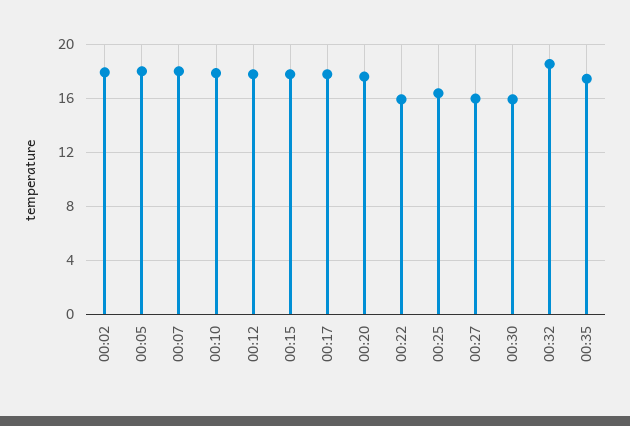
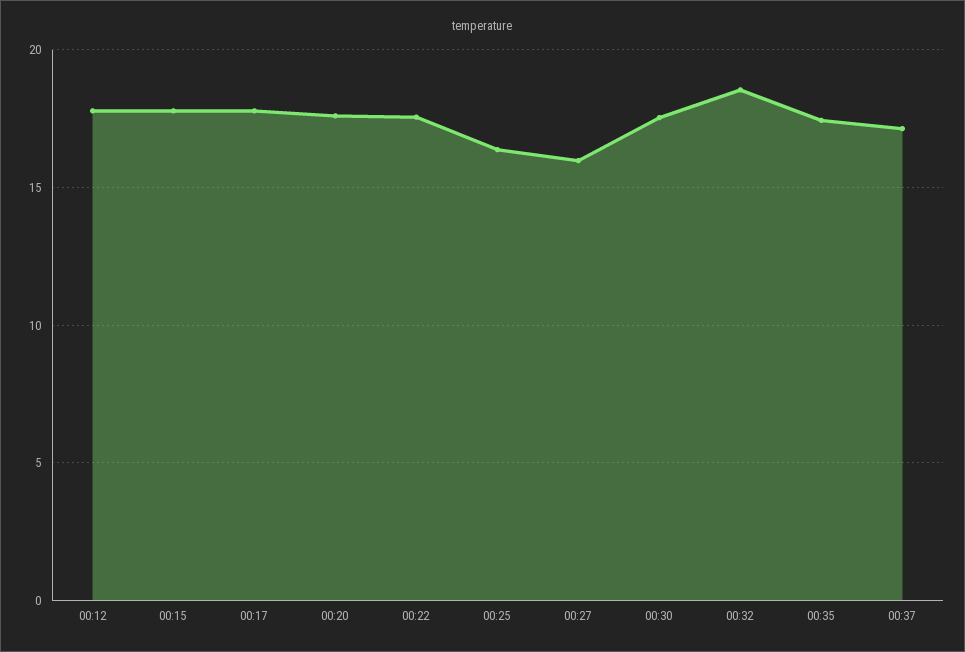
00:02: 18 -> none
00:05: 18 -> none
00:07: 18 -> none
00:10: 18 -> none
00:22: 16 -> 17.5
00:30: 16 -> 17.5
00:37: none -> 17

